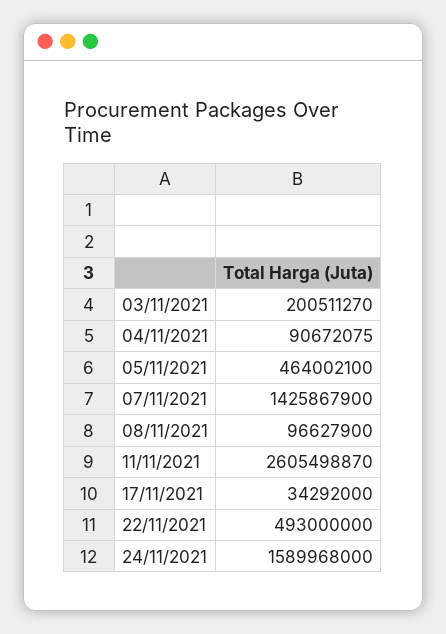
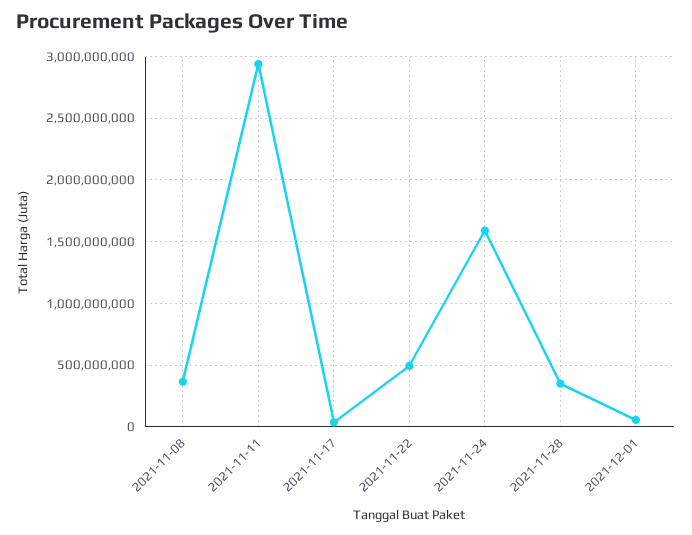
03/11/2021: 200511270 -> none
04/11/2021: 90672075 -> none
05/11/2021: 464002100 -> none
07/11/2021: 1425867900 -> none
08/11/2021: 96627900 -> 350000000
11/11/2021: 2605498870 -> 2950000000
2021-11-28: none -> 350000000
2021-12-01: none -> 50000000

